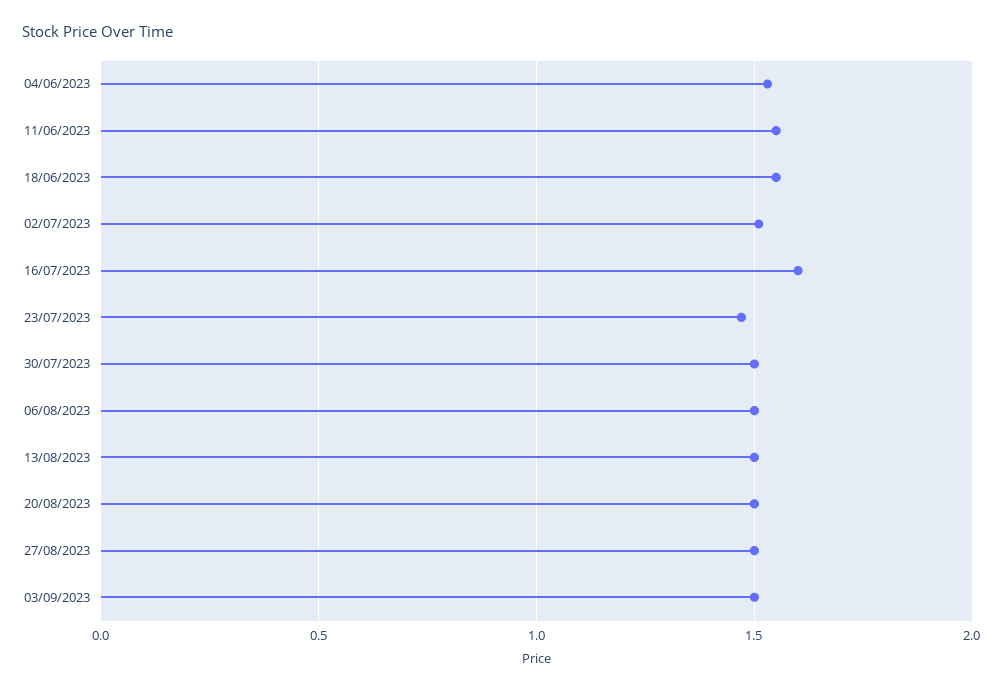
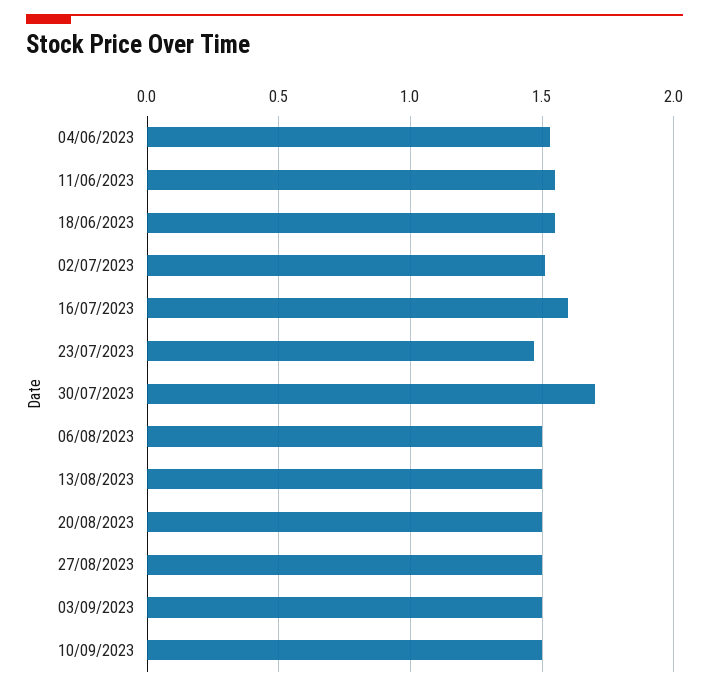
30/07/2023: 1.5 -> 1.7
10/09/2023: none -> 1.5

